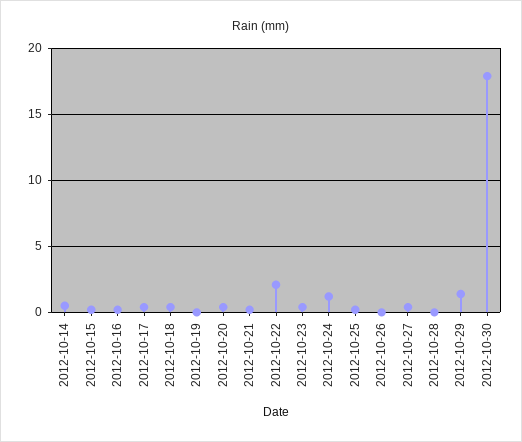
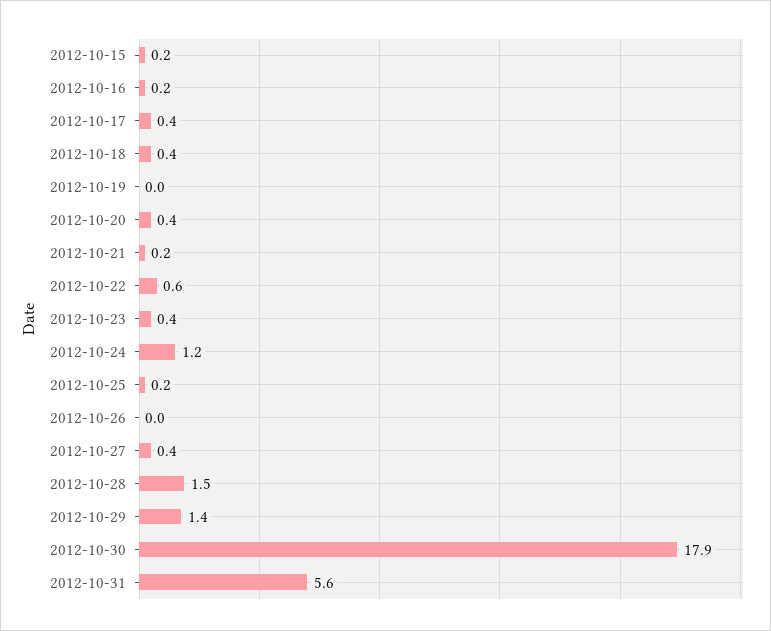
2012-10-14: 0.5 -> none
2012-10-22: 2 -> 0.6
2012-10-28: 0 -> 1.5
2012-10-31: none -> 5.6

